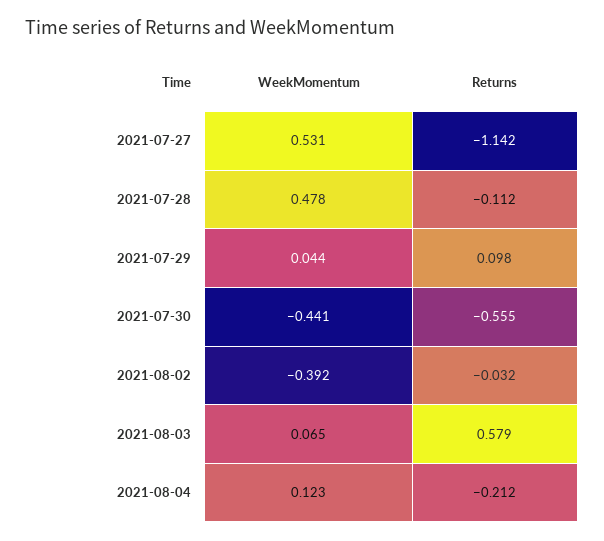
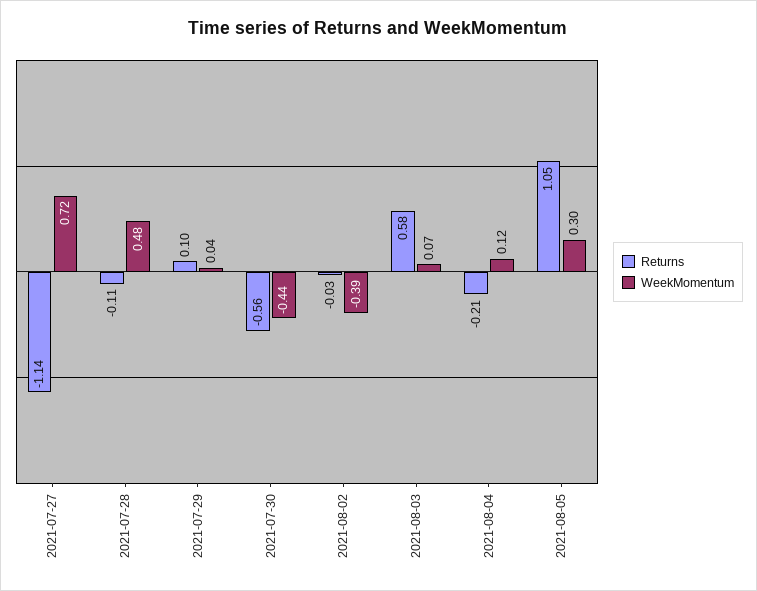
WeekMomentum, 2021-07-27: 0.531 -> 0.72
Returns, 2021-08-05: none -> 1.05
WeekMomentum, 2021-08-05: none -> 0.3

